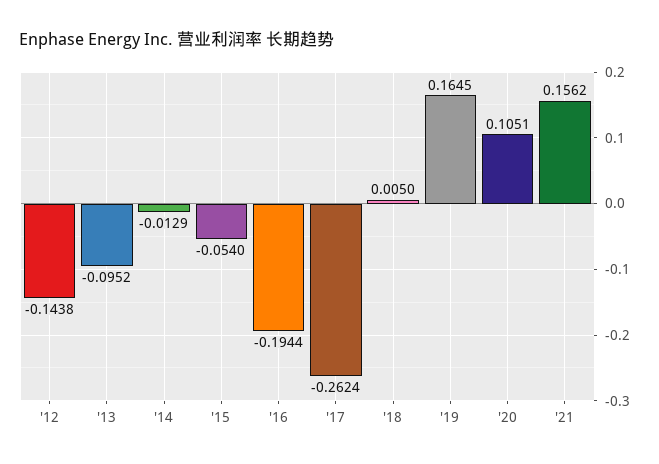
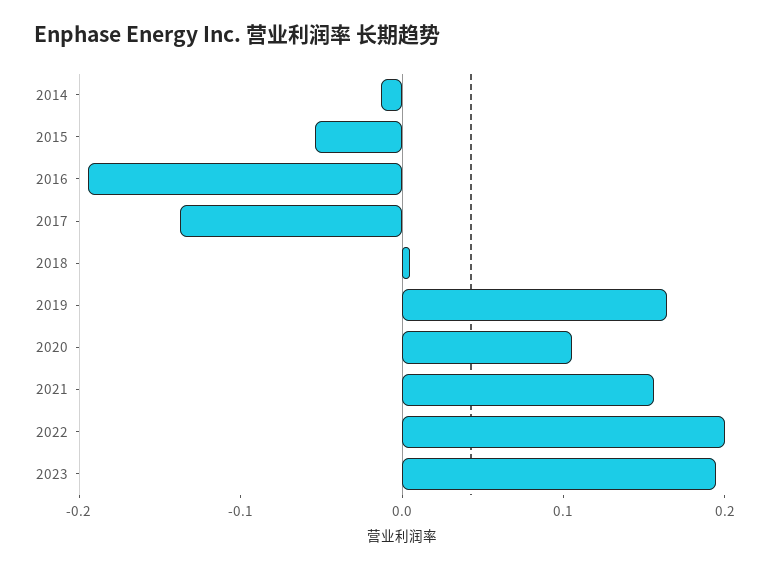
'12: -0.1438 -> none
'13: -0.0952 -> none
'17: -0.2624 -> -0.14
2022: none -> 0.2
2023: none -> 0.2

